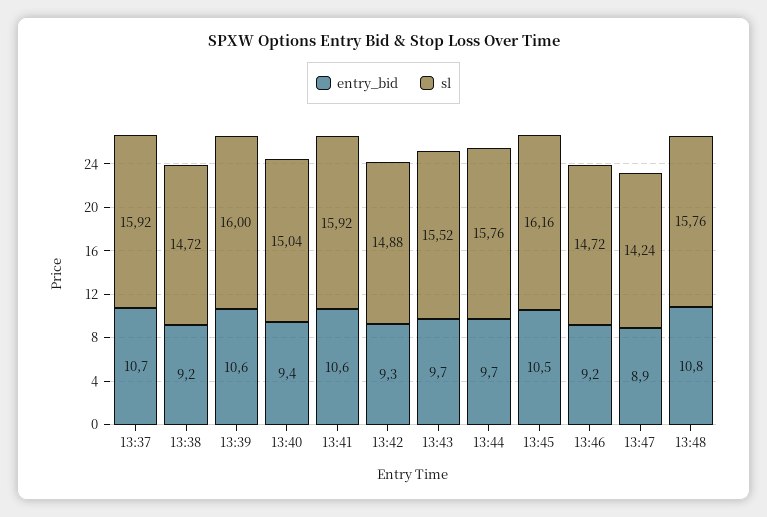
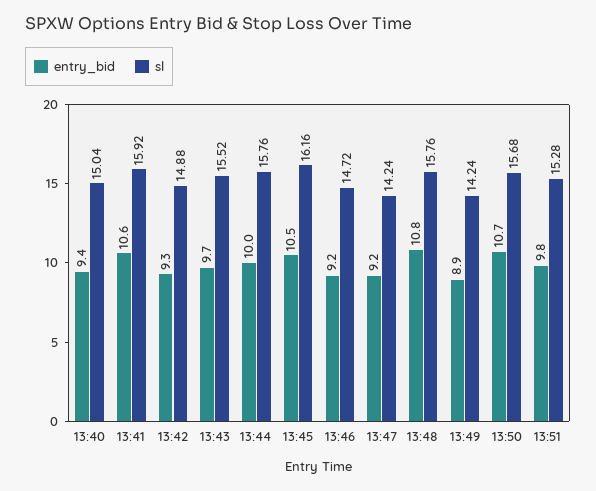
entry_bid, 13:37: 10.7 -> none
sl, 13:37: 15.92 -> none
entry_bid, 13:38: 9.2 -> none
sl, 13:38: 14.72 -> none
entry_bid, 13:39: 10.6 -> none
sl, 13:39: 16 -> none
entry_bid, 13:44: 9.7 -> 10
entry_bid, 13:47: 8.9 -> 9.2
entry_bid, 13:49: none -> 8.9
sl, 13:49: none -> 14.24
entry_bid, 13:50: none -> 10.7
sl, 13:50: none -> 15.68
entry_bid, 13:51: none -> 9.8
sl, 13:51: none -> 15.28

